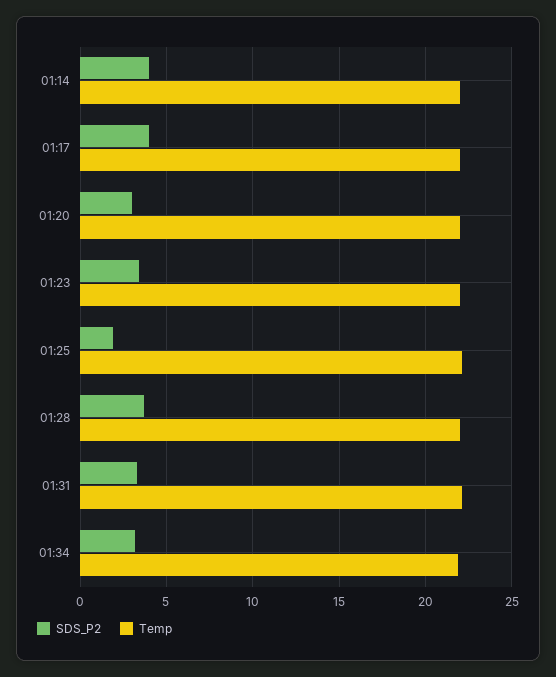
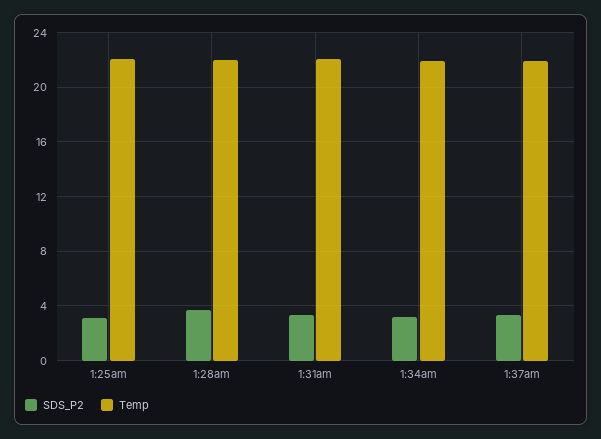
SDS_P2, 01:14: 4 -> none
Temp, 01:14: 22 -> none
SDS_P2, 01:17: 4 -> none
Temp, 01:17: 22 -> none
SDS_P2, 01:20: 3 -> none
Temp, 01:20: 22 -> none
SDS_P2, 01:23: 3.5 -> none
Temp, 01:23: 22 -> none
SDS_P2, 01:25: 2 -> 3
SDS_P2, 1:37am: none -> 3.5
Temp, 1:37am: none -> 22

